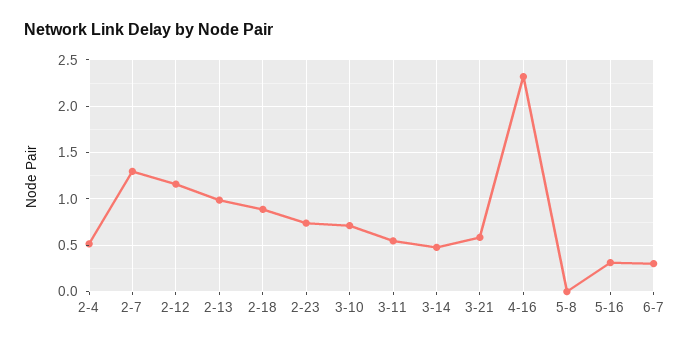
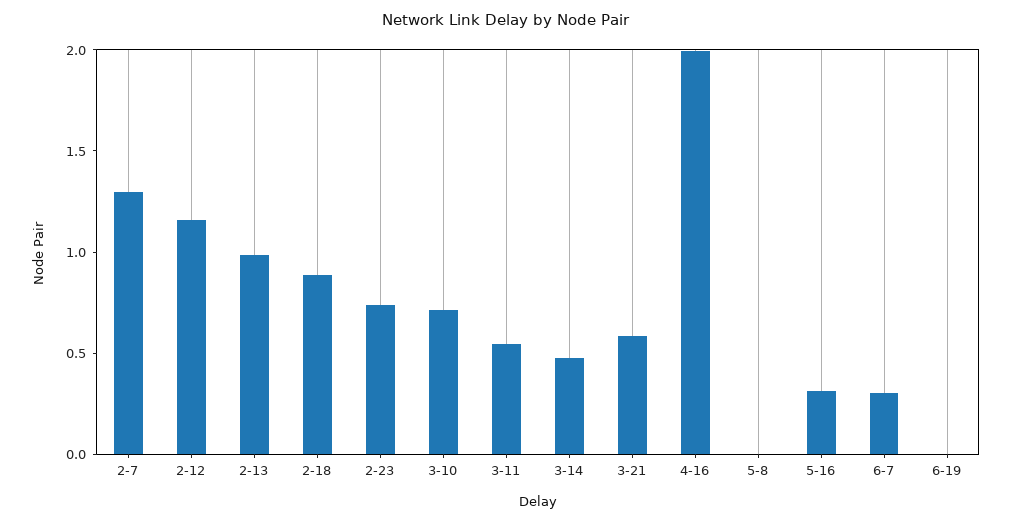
2-4: 0.5 -> none
4-16: 2.3 -> 2
6-19: none -> 0

